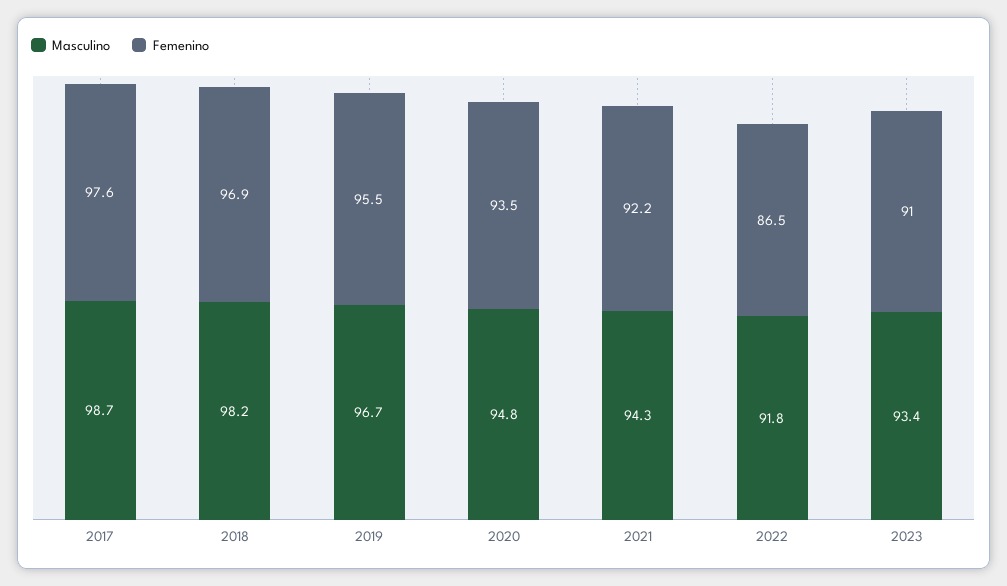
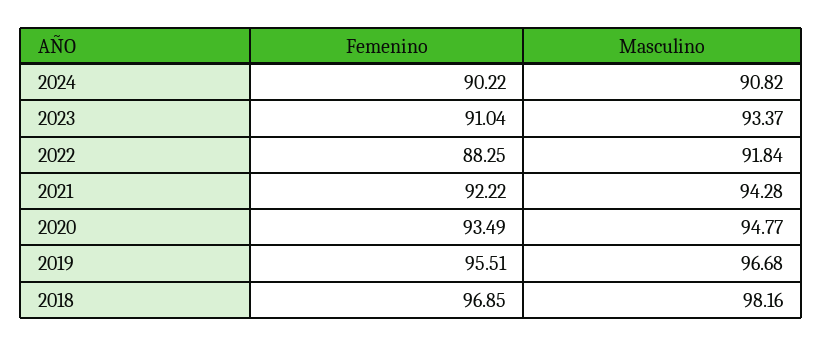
Masculino, 2017: 98.7 -> none
Femenino, 2017: 97.6 -> none
Femenino, 2022: 86.5 -> 88.25
Femenino, 2024: none -> 90.22
Masculino, 2024: none -> 90.82

